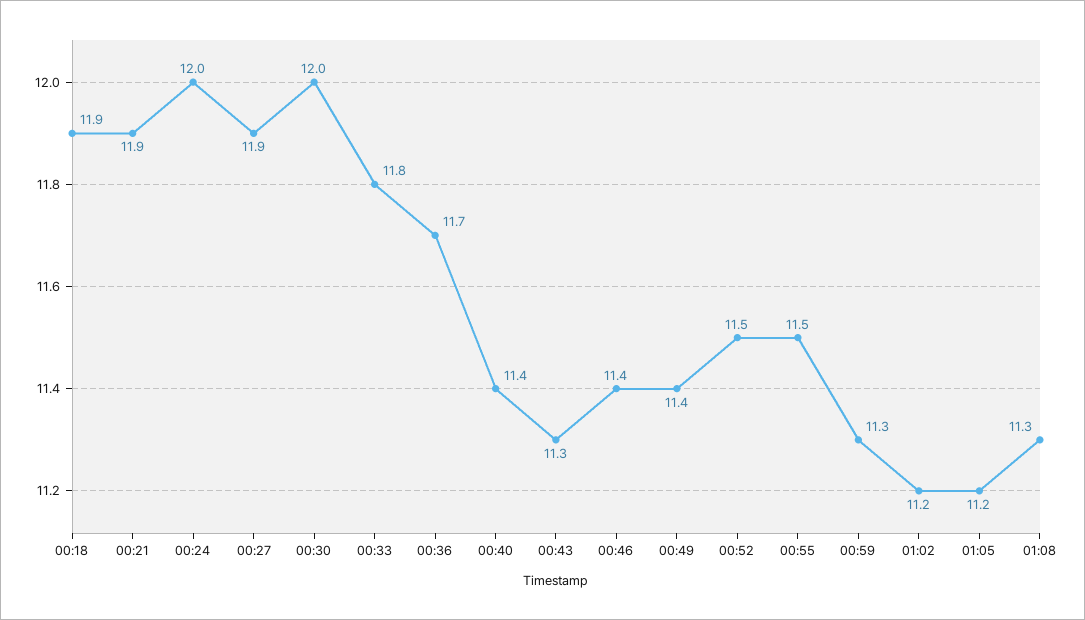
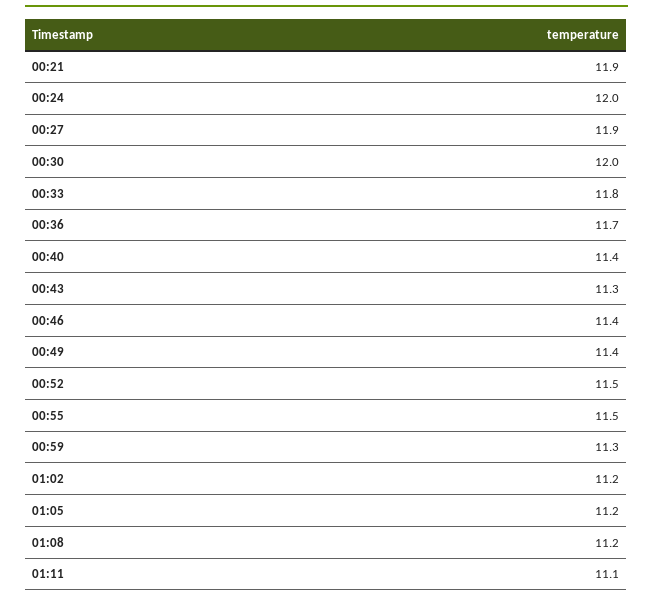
00:18: 11.9 -> none
01:08: 11.3 -> 11.2
01:11: none -> 11.1

